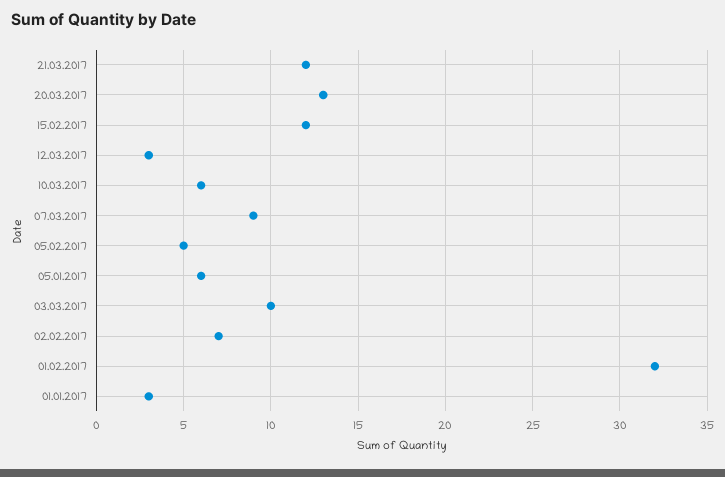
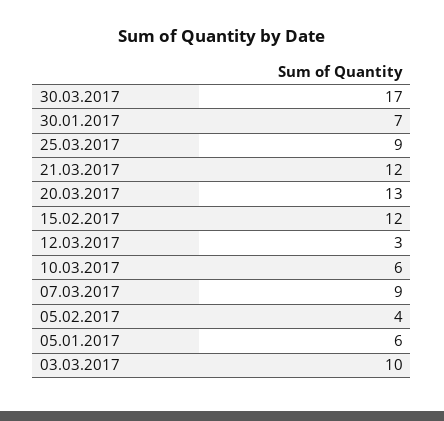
05.02.2017: 5 -> 4
02.02.2017: 7 -> none
01.02.2017: 32 -> none
01.01.2017: 3 -> none
30.03.2017: none -> 17
30.01.2017: none -> 7
25.03.2017: none -> 9

